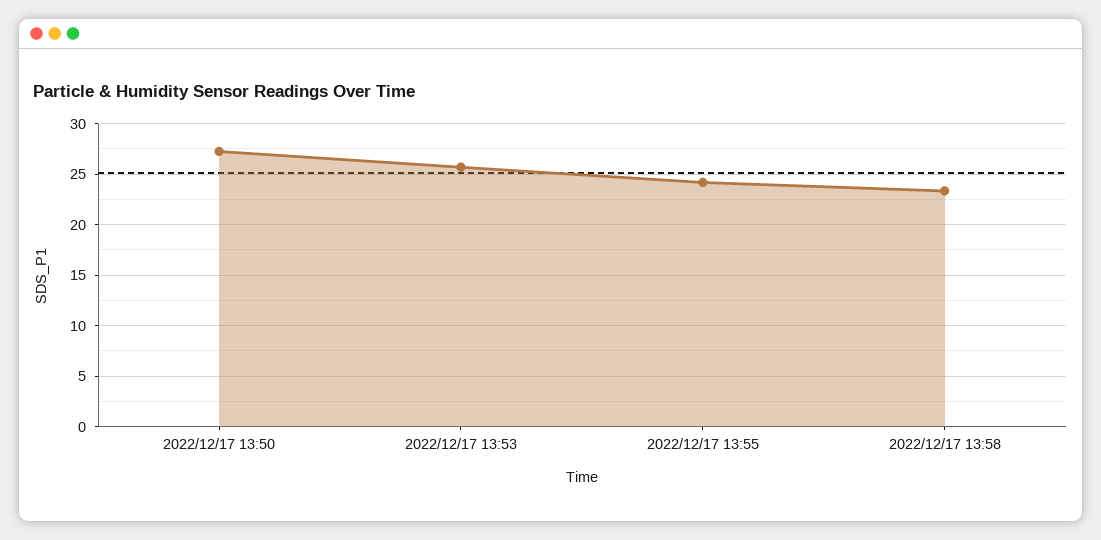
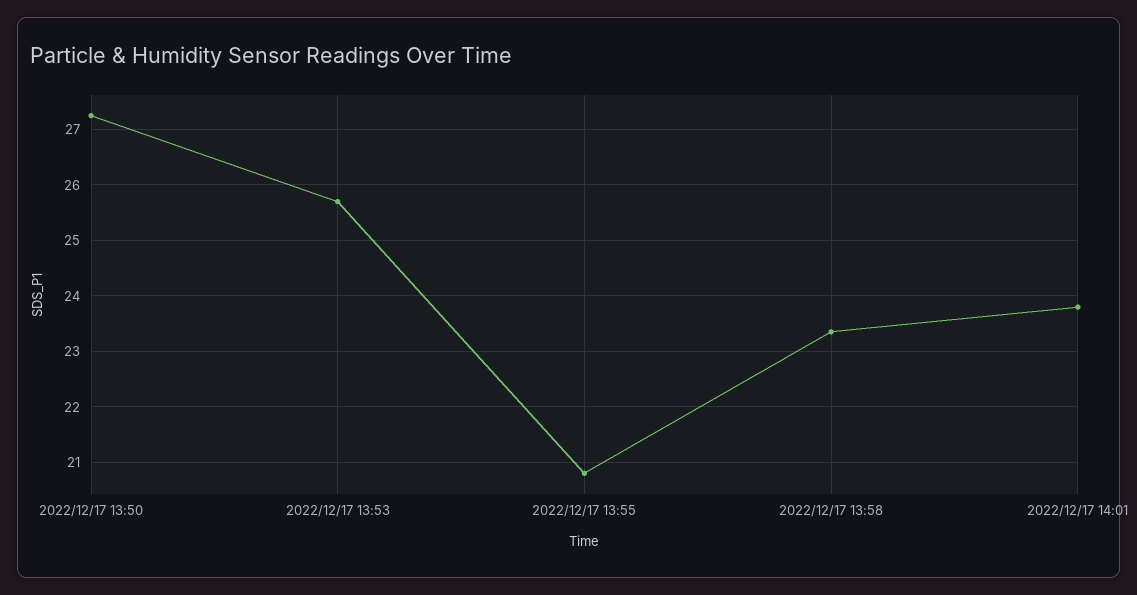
2022/12/17 13:55: 24 -> 20.8
2022/12/17 14:01: none -> 23.8

